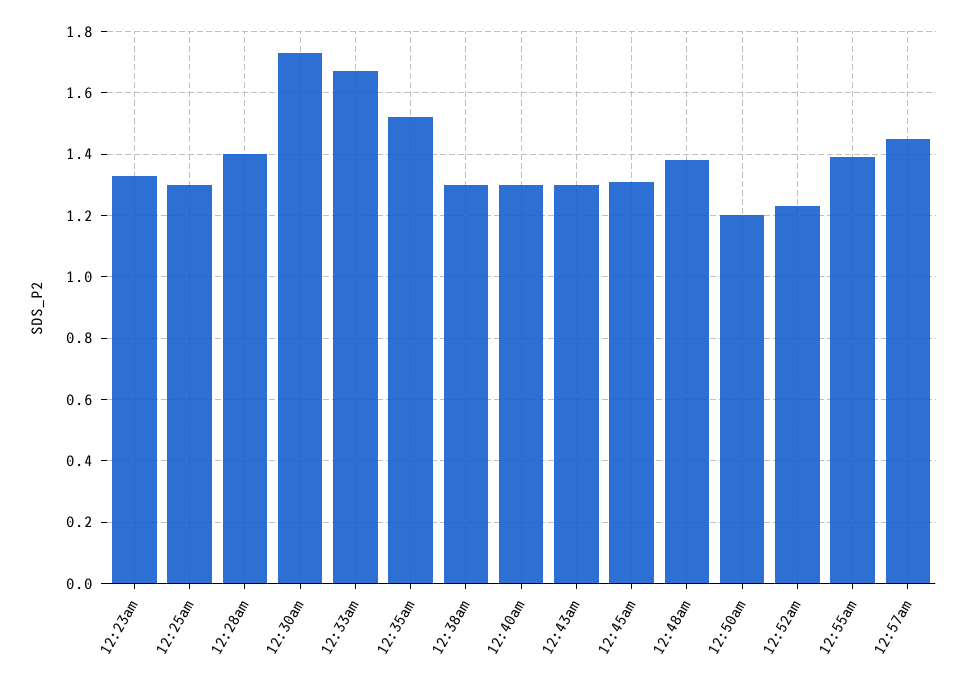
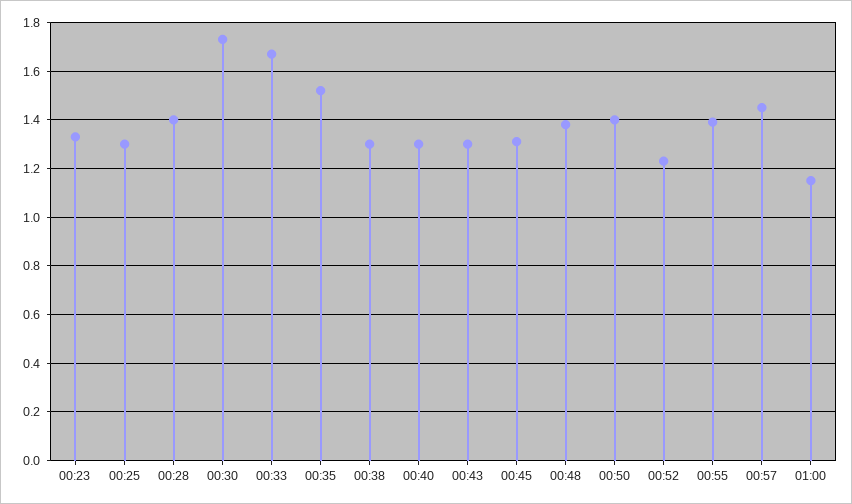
12:50am: 1.2 -> 1.4
01:00: none -> 1.15

